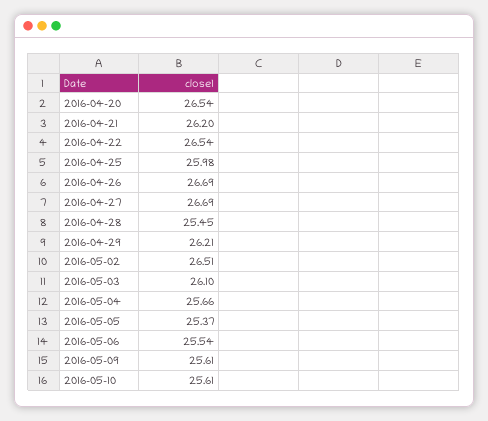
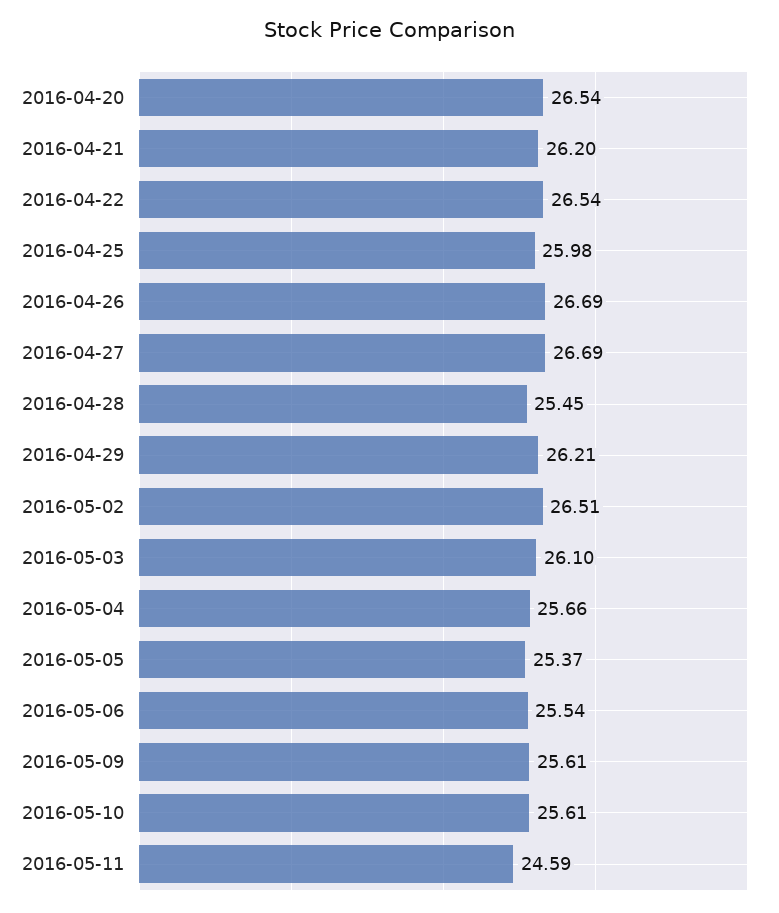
2016-05-11: none -> 24.59

